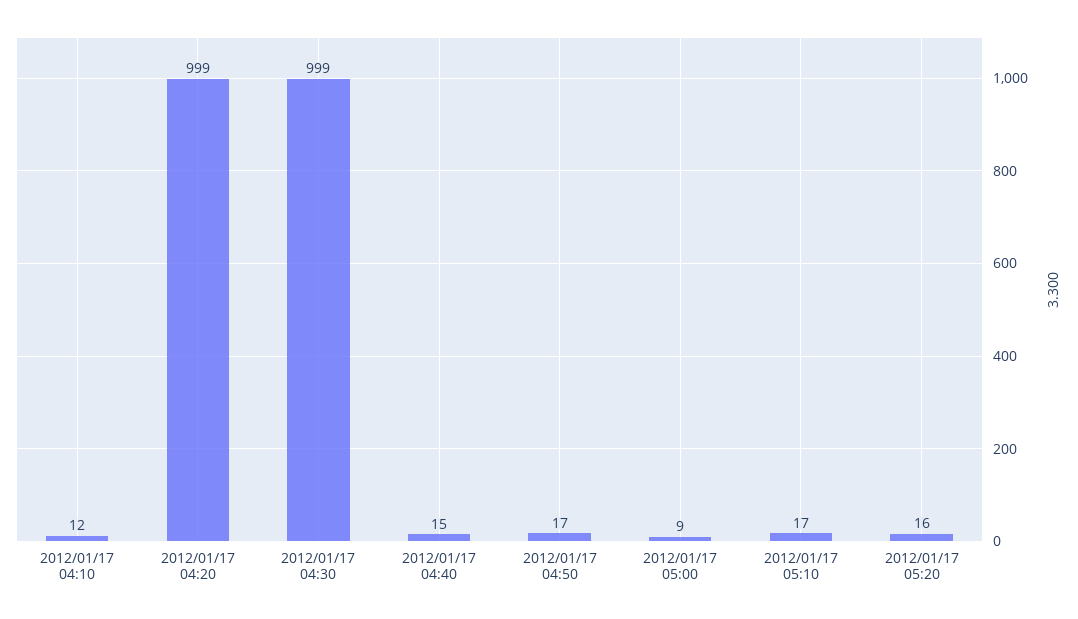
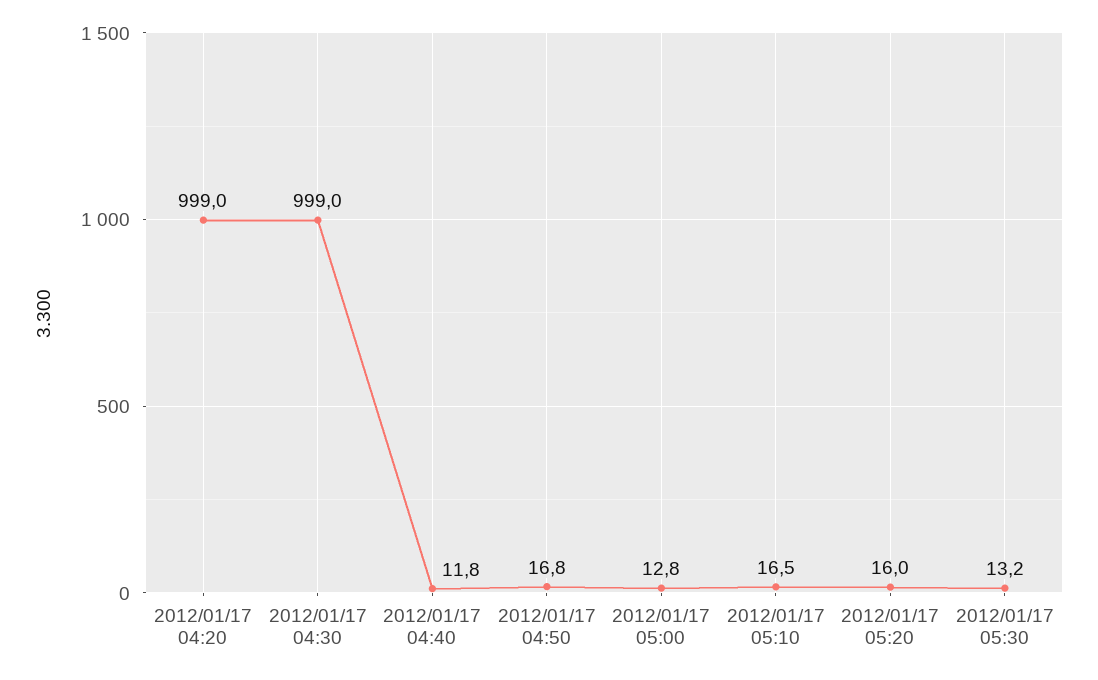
2012/01/17 04:10: 12 -> none
2012/01/17 04:40: 15 -> 11.8
2012/01/17 05:00: 9 -> 12.8
2012/01/17 05:30: none -> 13.2

